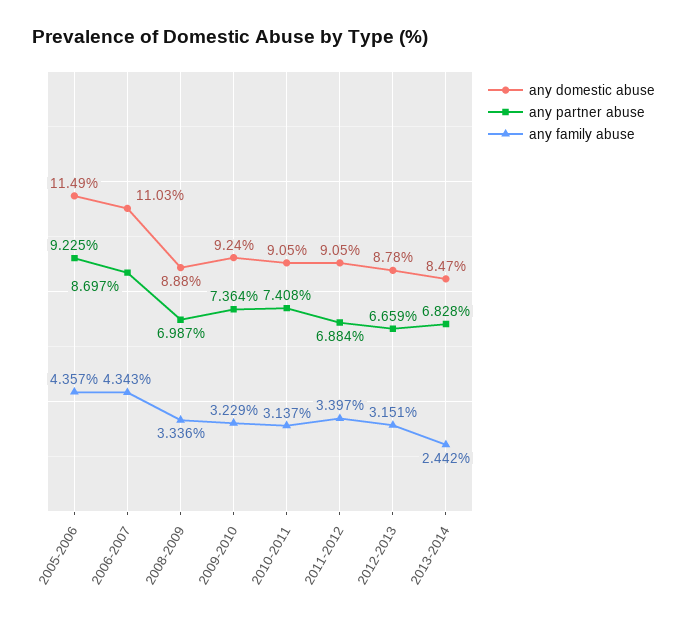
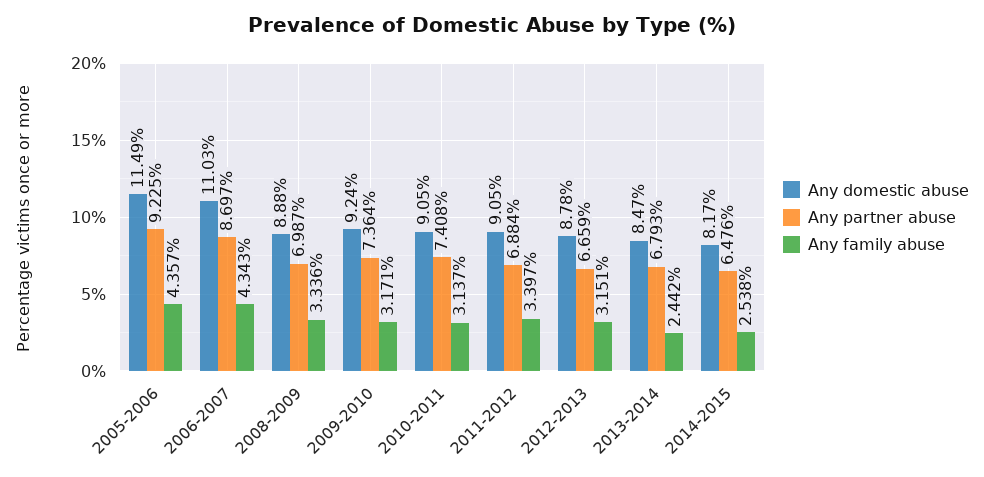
any family abuse, 2009-2010: 3.229 -> 3.171
any partner abuse, 2013-2014: 6.828 -> 6.793
any domestic abuse, 2014-2015: none -> 8.17
any partner abuse, 2014-2015: none -> 6.476
any family abuse, 2014-2015: none -> 2.538

